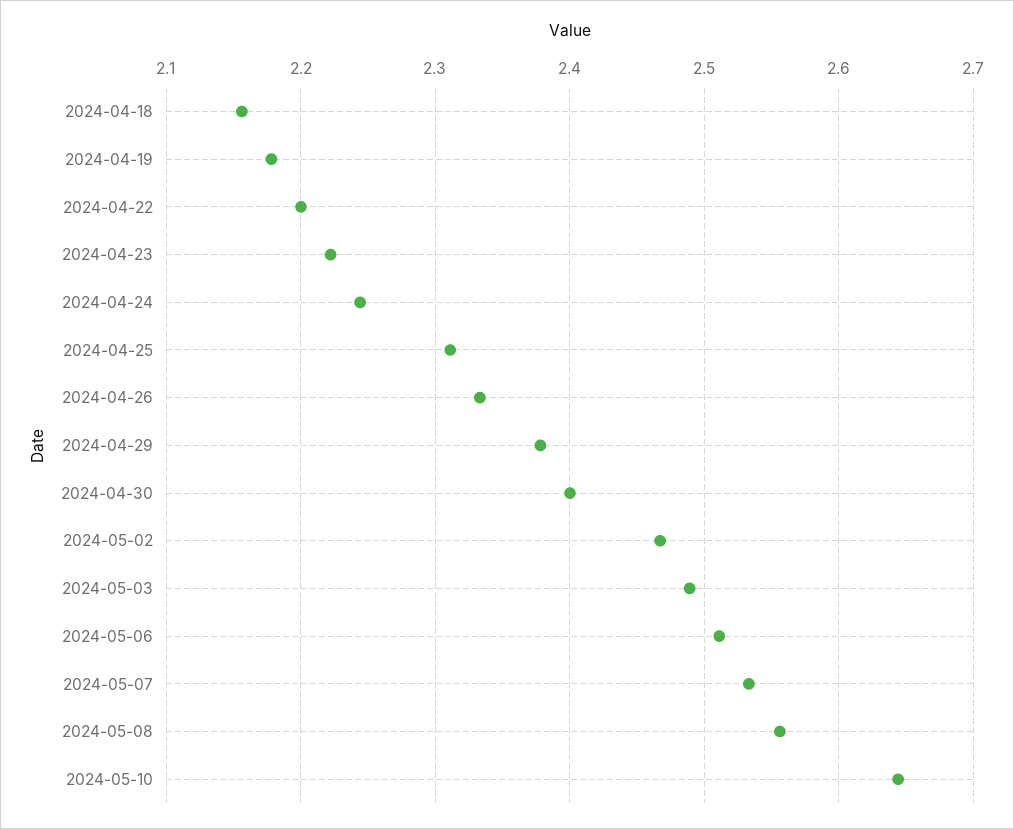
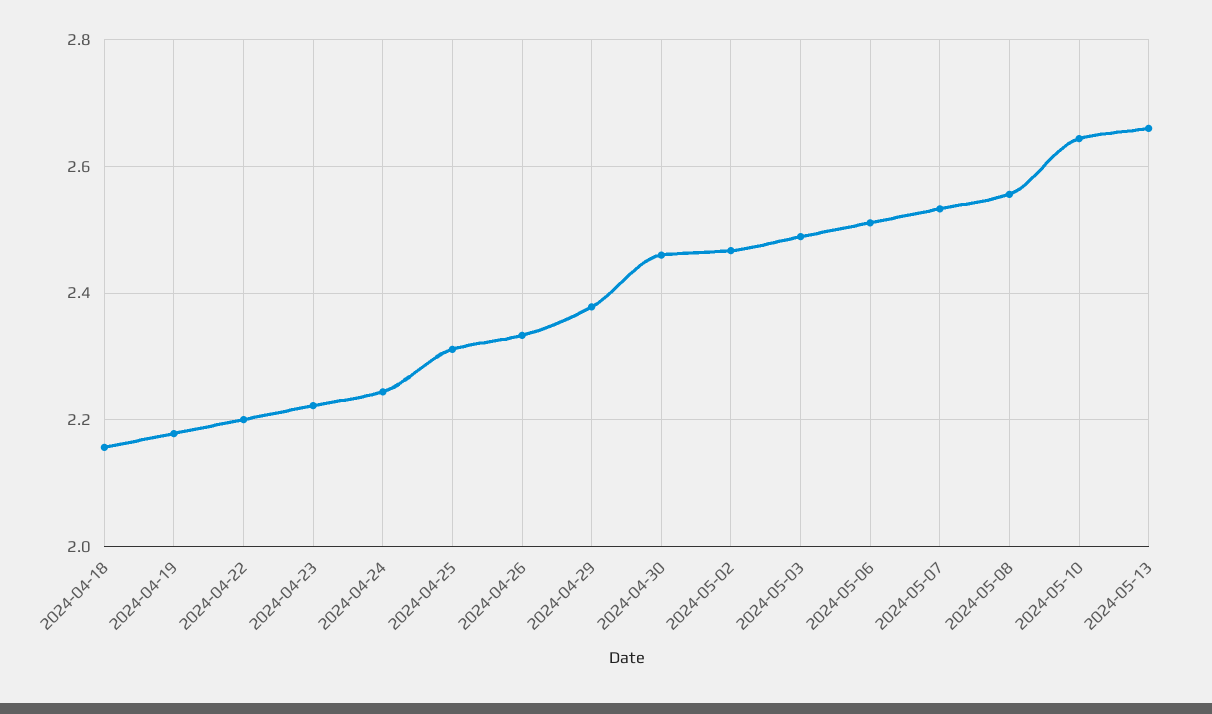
2024-04-30: 2.4 -> 2.46
2024-05-13: none -> 2.66

